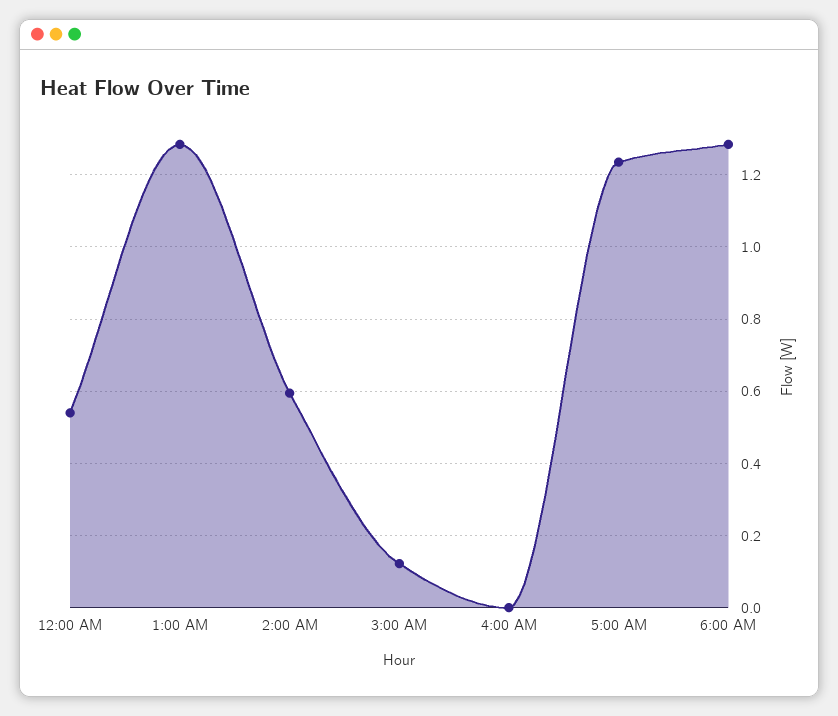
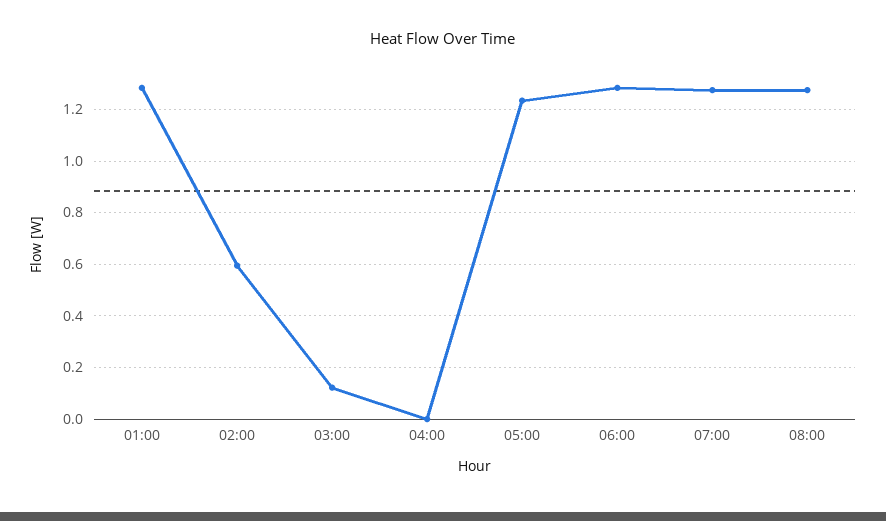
12:00 AM: 0.54 -> none
07:00: none -> 1.275
08:00: none -> 1.275

